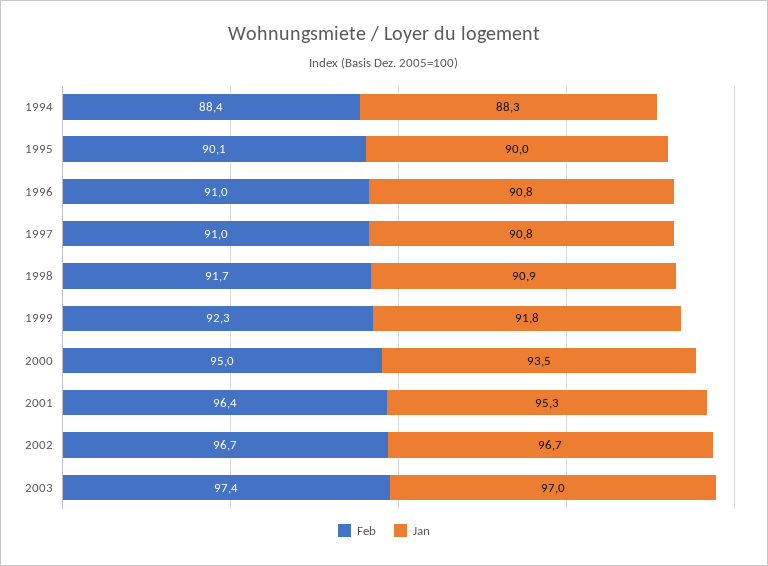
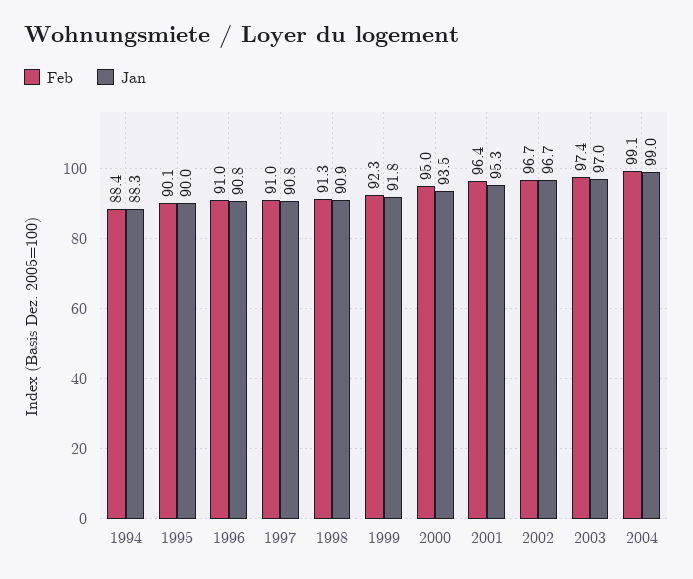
Feb, 1998: 91.7 -> 91.3
Feb, 2004: none -> 99.1
Jan, 2004: none -> 99

